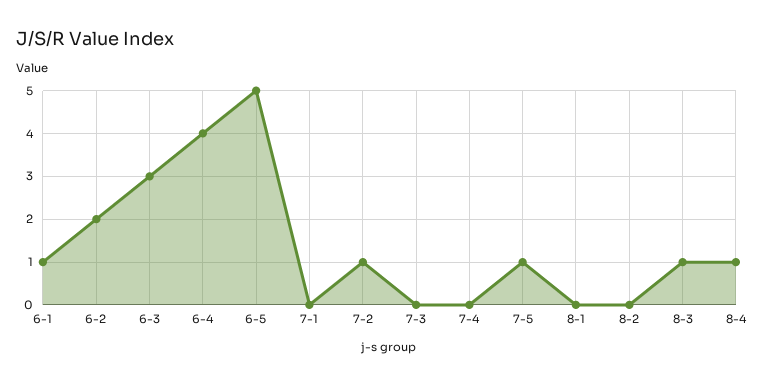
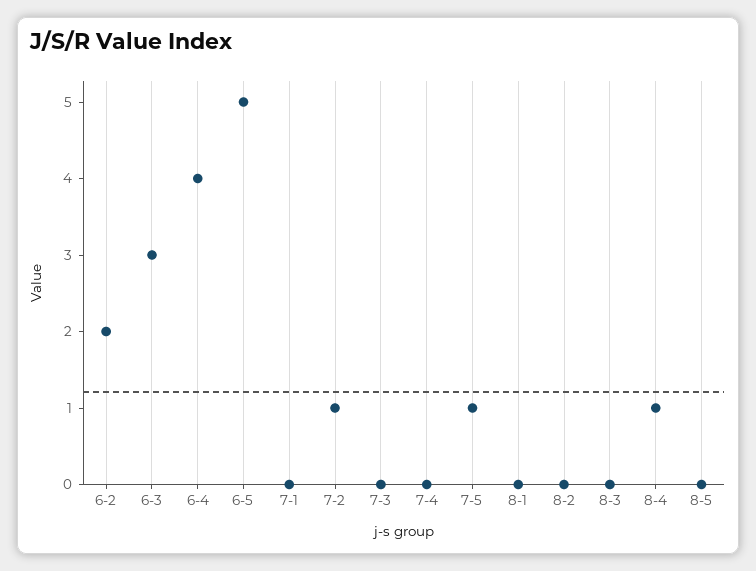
6-1: 1 -> none
8-3: 1 -> 0
8-5: none -> 0

